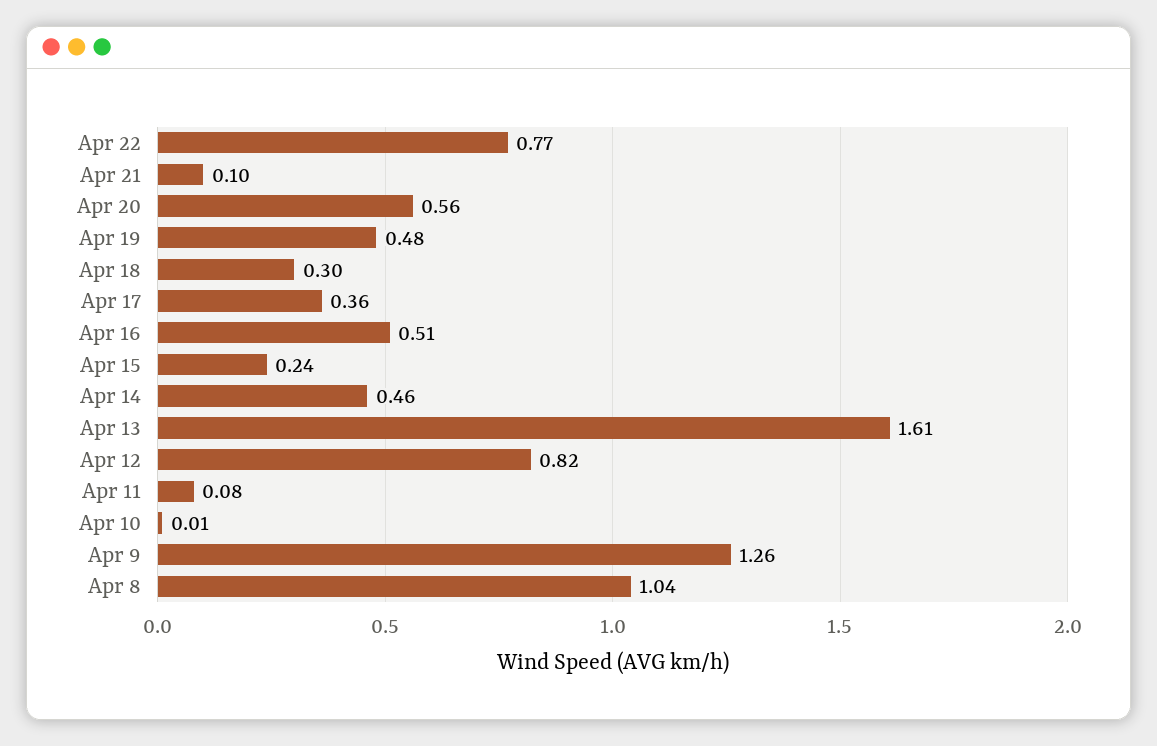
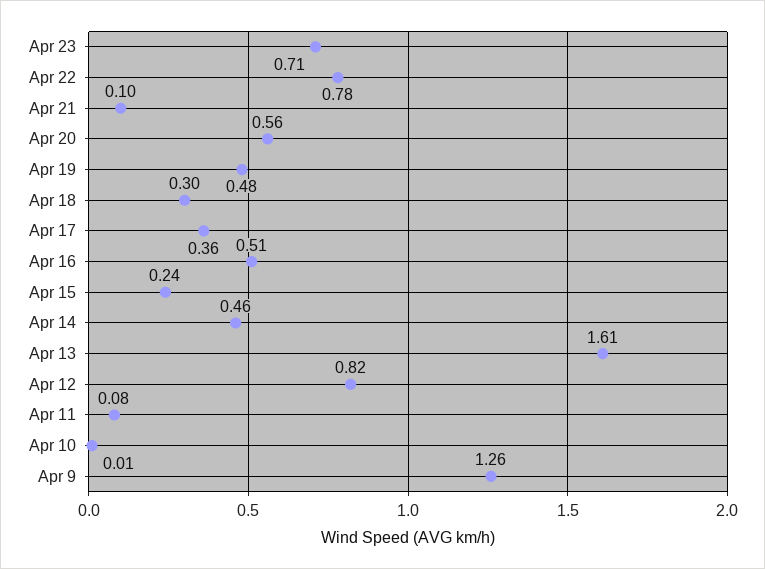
Apr 22: 0.77 -> 0.78
Apr 8: 1.04 -> none
Apr 23: none -> 0.71

